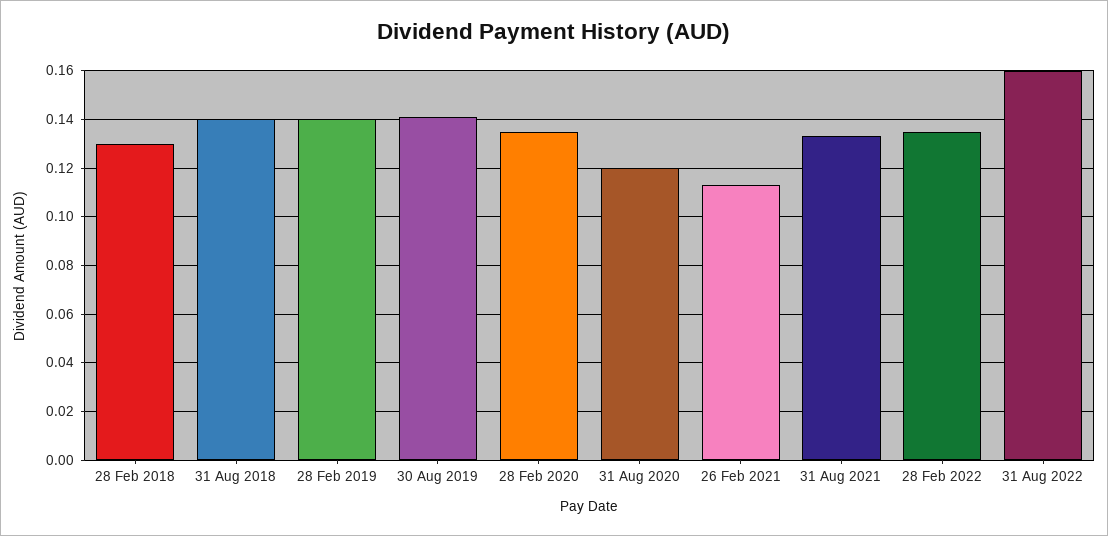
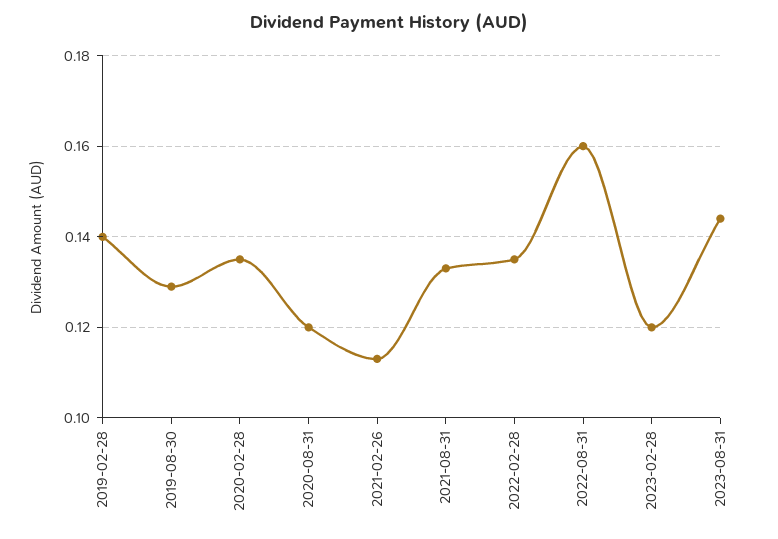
28 Feb 2018: 0.13 -> none
31 Aug 2018: 0.14 -> none
30 Aug 2019: 0.14 -> 0.13
2023-02-28: none -> 0.12
2023-08-31: none -> 0.145

